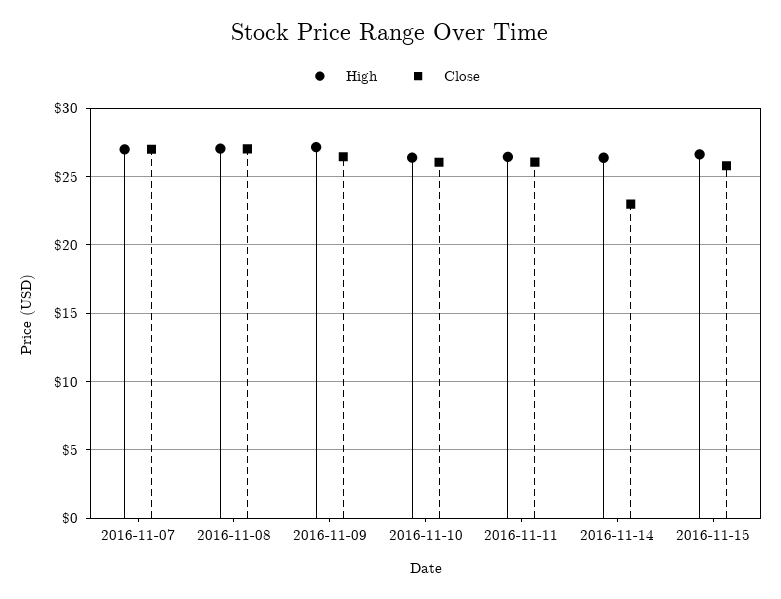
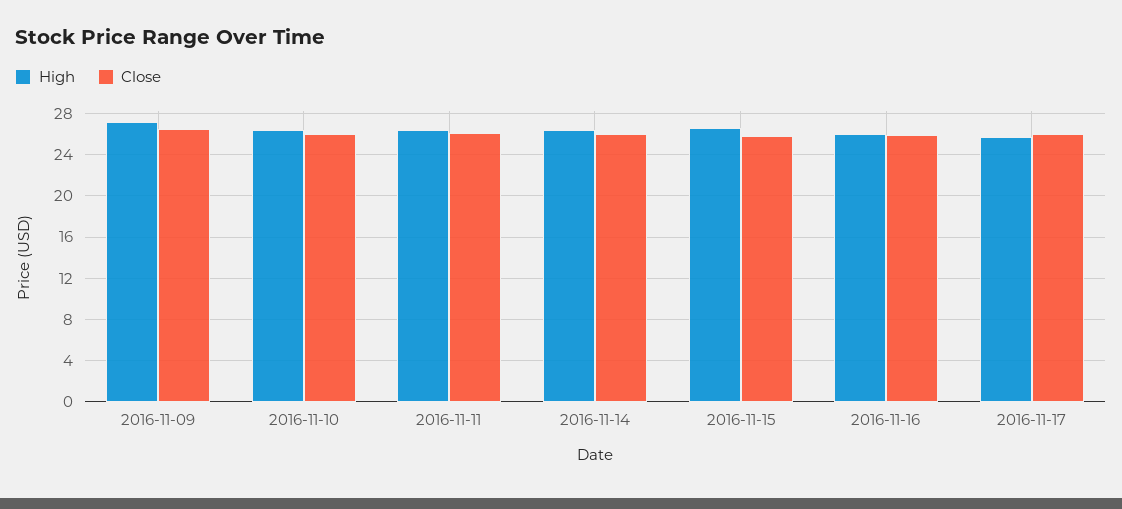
High, 2016-11-07: 27 -> none
Close, 2016-11-07: 27 -> none
High, 2016-11-08: 27 -> none
Close, 2016-11-08: 27 -> none
Close, 2016-11-14: 23 -> 26
High, 2016-11-16: none -> 26
Close, 2016-11-16: none -> 26
High, 2016-11-17: none -> 26
Close, 2016-11-17: none -> 26

